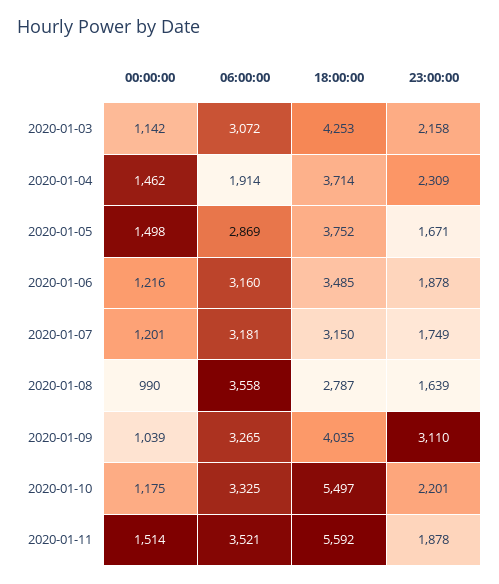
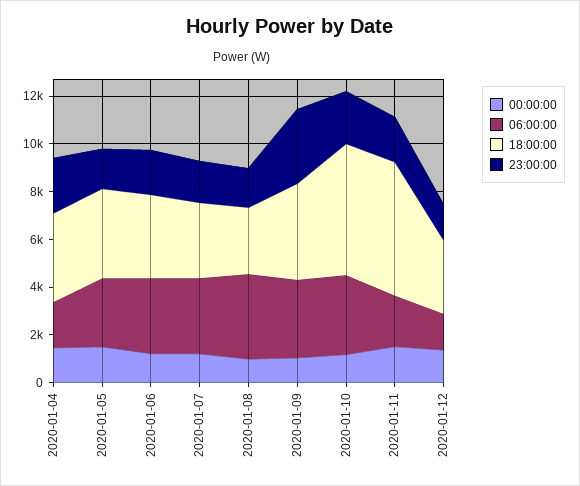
00:00:00, 2020-01-03: 1142 -> none
06:00:00, 2020-01-03: 3072 -> none
18:00:00, 2020-01-03: 4253 -> none
23:00:00, 2020-01-03: 2158 -> none
06:00:00, 2020-01-11: 3521 -> 2000
00:00:00, 2020-01-12: none -> 1500
06:00:00, 2020-01-12: none -> 1500
18:00:00, 2020-01-12: none -> 3000
23:00:00, 2020-01-12: none -> 1500

